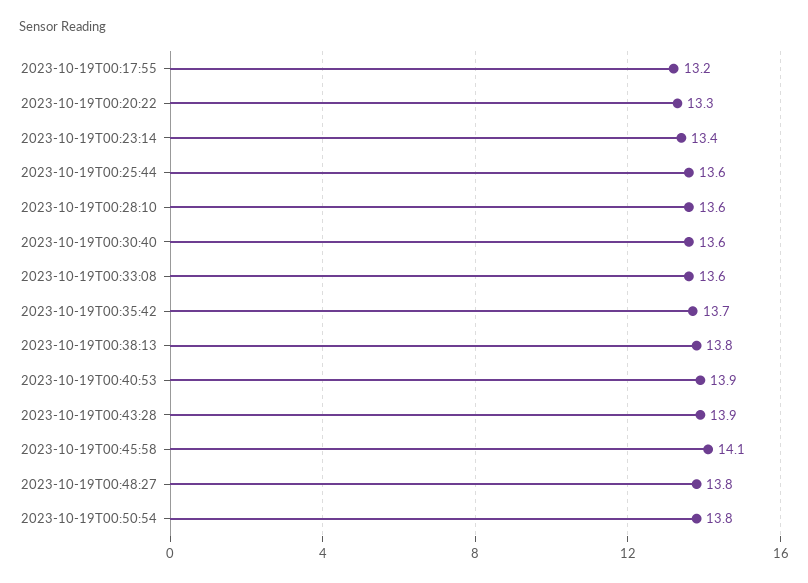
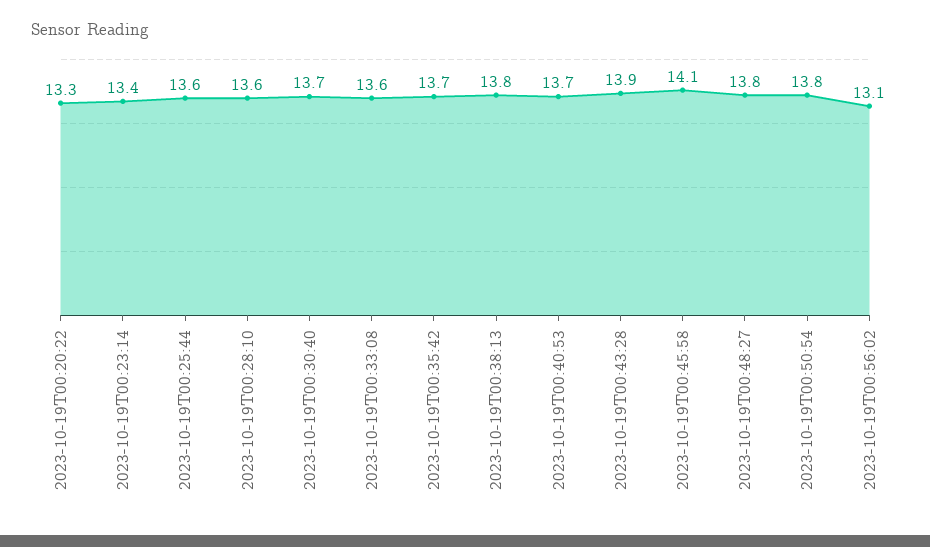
2023-10-19T00:17:55: 13.2 -> none
2023-10-19T00:30:40: 13.6 -> 13.7
2023-10-19T00:40:53: 13.9 -> 13.7
2023-10-19T00:56:02: none -> 13.1

